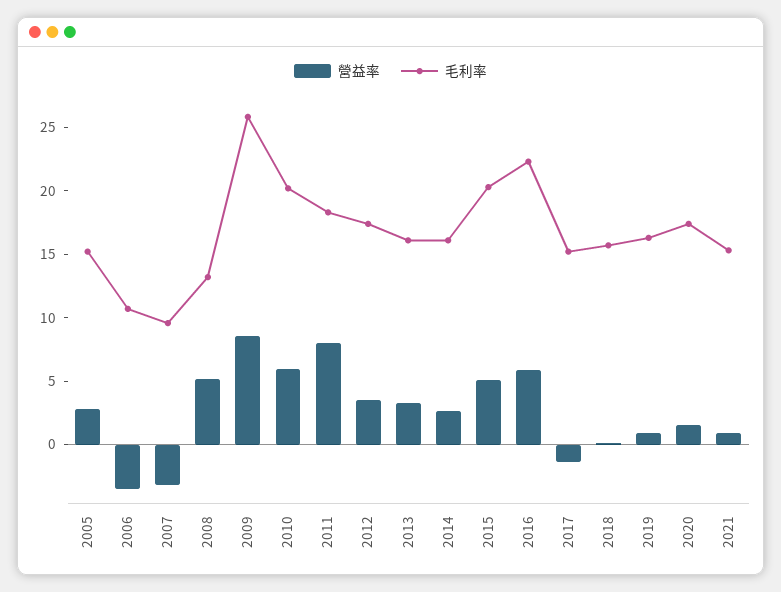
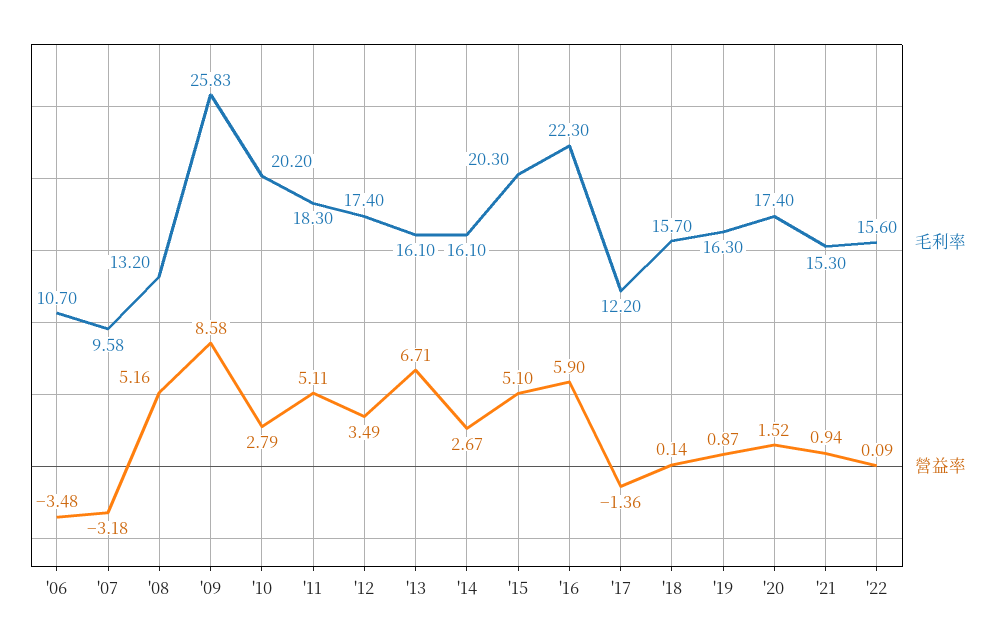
營益率, 2005: 3 -> none
毛利率, 2005: 15 -> none
營益率, 2010: 6 -> 2.79
營益率, 2011: 8 -> 5.11
營益率, 2013: 3 -> 6.71
毛利率, 2017: 15 -> 12.2
毛利率, '22: none -> 15.6
營益率, '22: none -> 0.09

